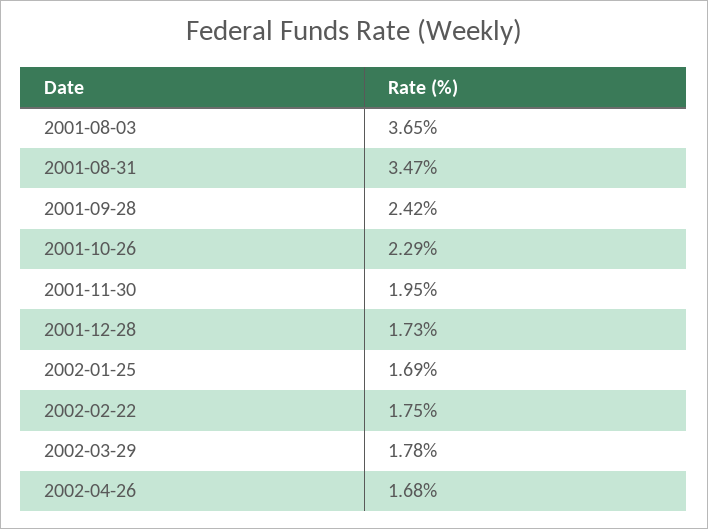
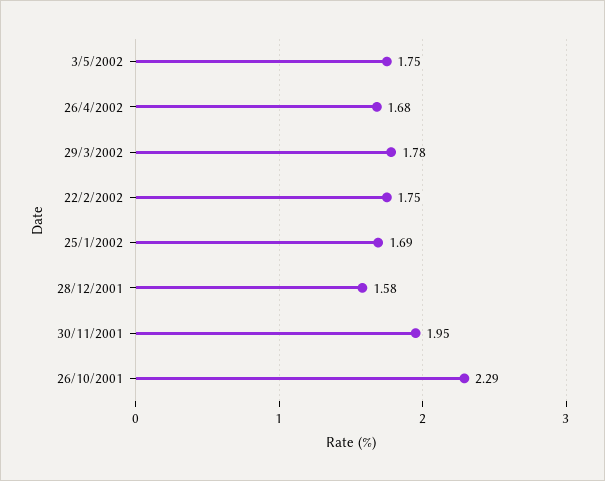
2001-08-03: 3.65 -> none
2001-08-31: 3.47 -> none
2001-09-28: 2.42 -> none
2001-12-28: 1.73 -> 1.58
3/5/2002: none -> 1.75

